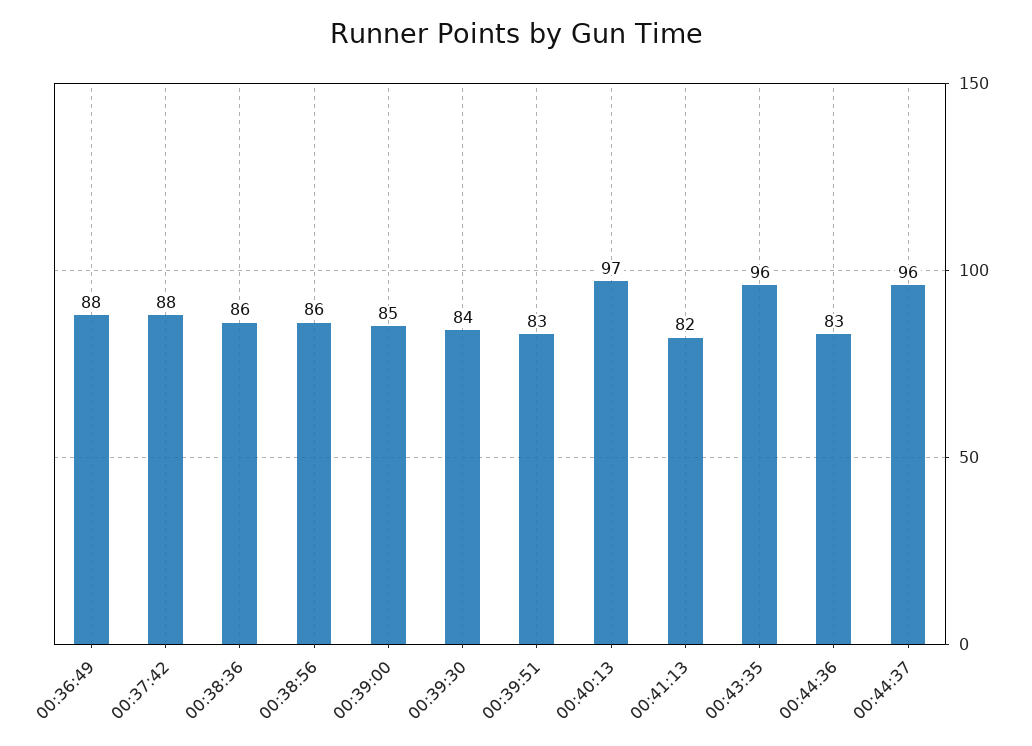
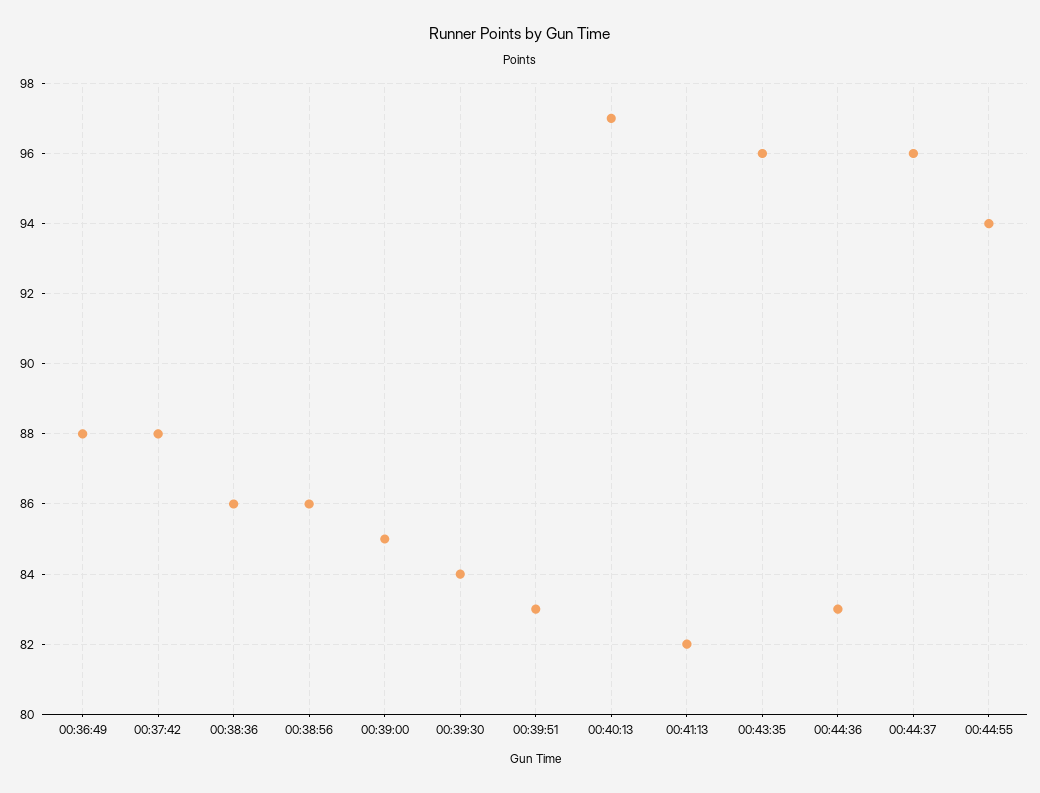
00:44:55: none -> 94

